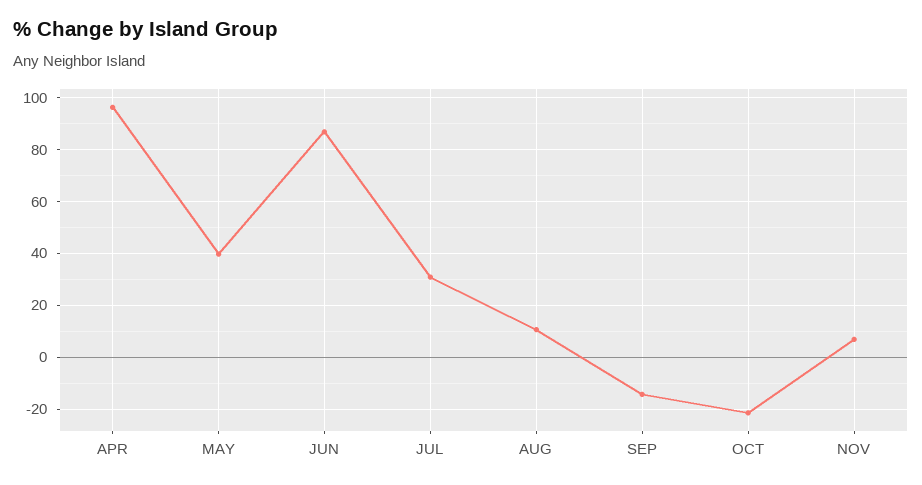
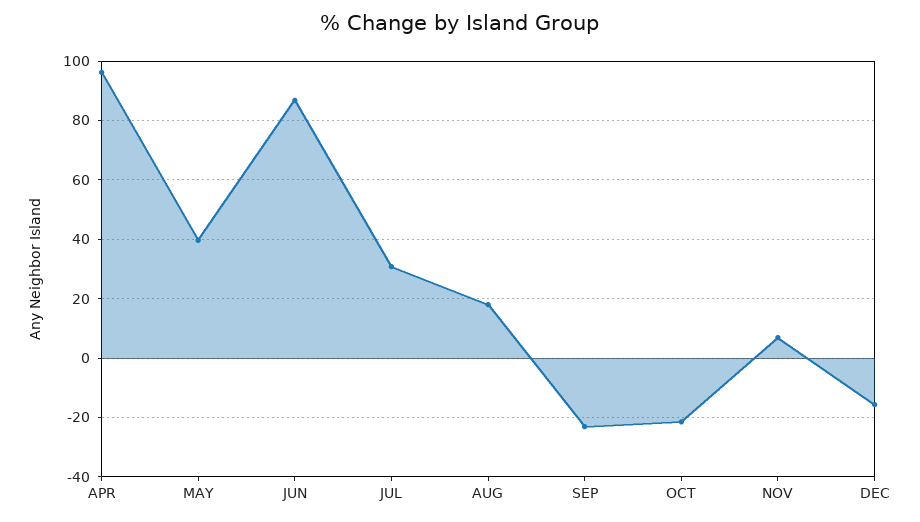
AUG: 10 -> 17.5
SEP: -15 -> -22.5
DEC: none -> -15

